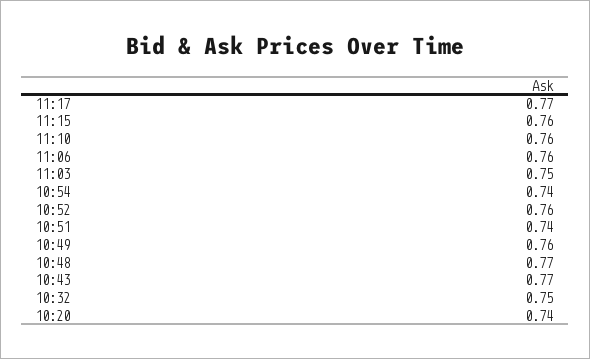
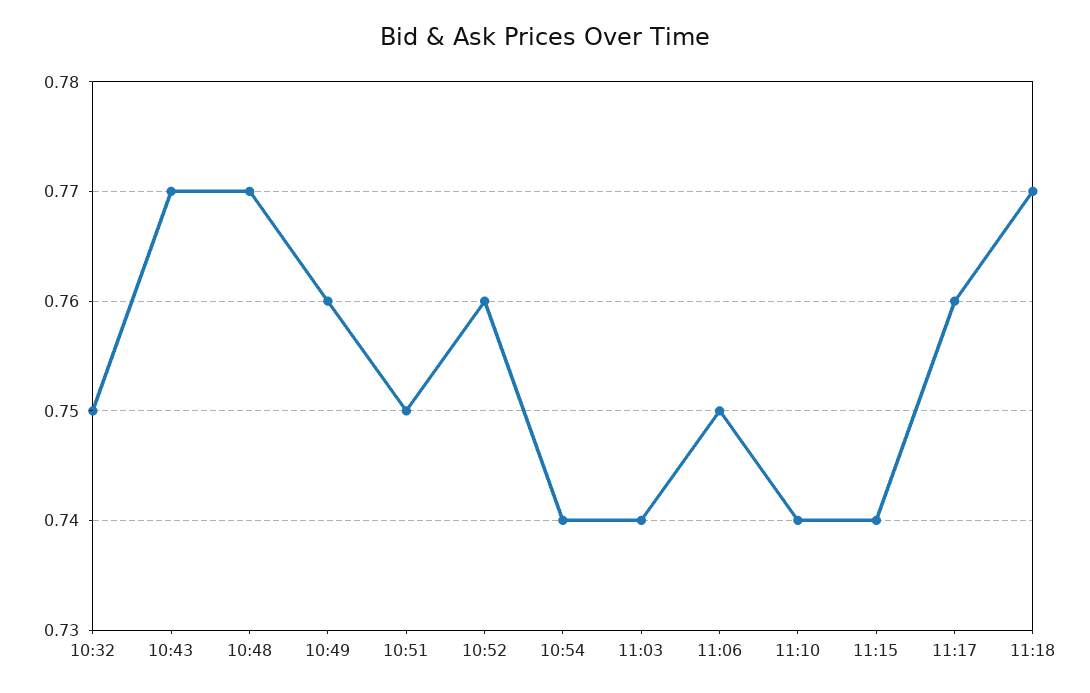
11:17: 0.77 -> 0.76
11:15: 0.76 -> 0.74
11:10: 0.76 -> 0.74
11:06: 0.76 -> 0.75
11:03: 0.75 -> 0.74
10:51: 0.74 -> 0.75
10:20: 0.74 -> none
11:18: none -> 0.77

